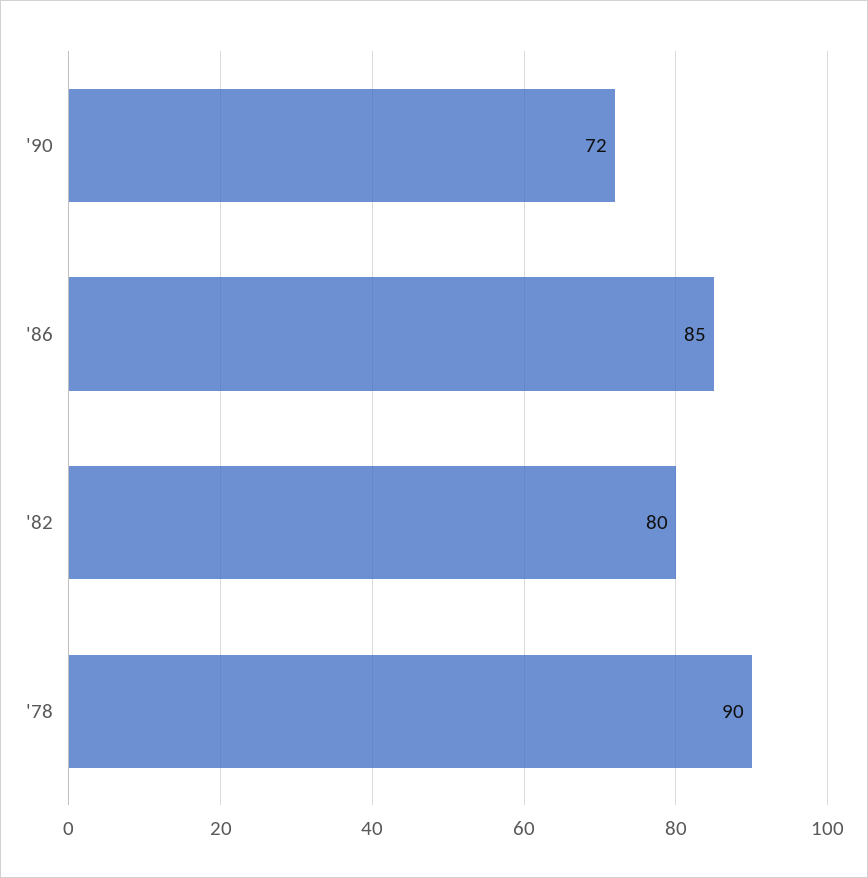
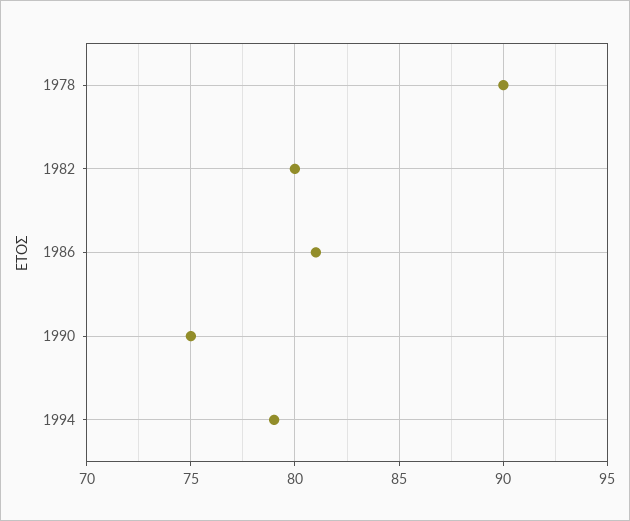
'90: 72 -> 75
'86: 85 -> 81
1994: none -> 79

